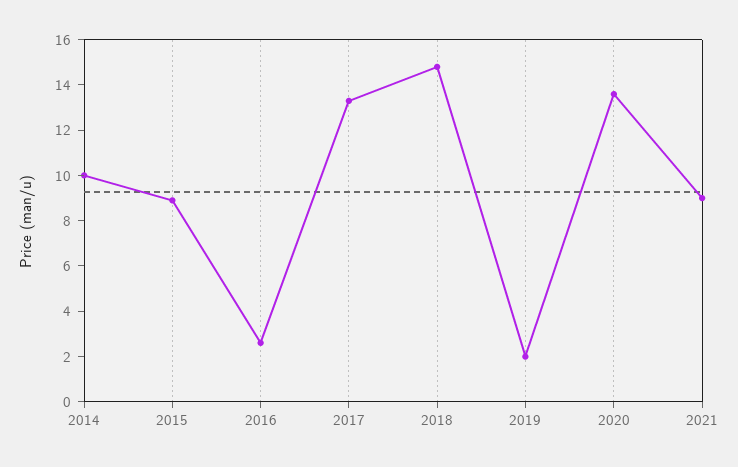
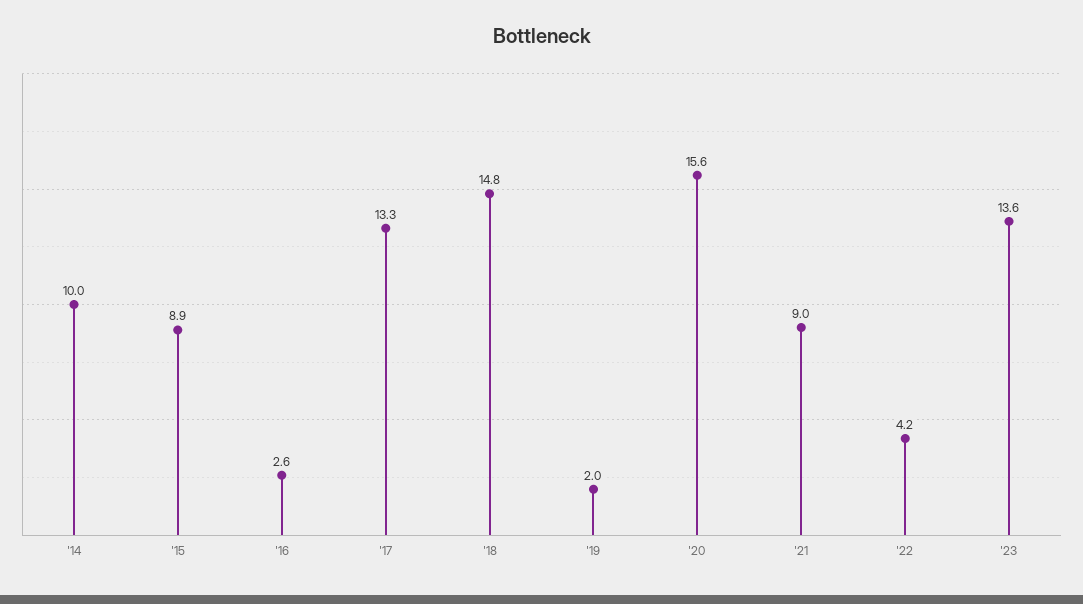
2020: 13.5 -> 15.6
'22: none -> 4.2
'23: none -> 13.6

